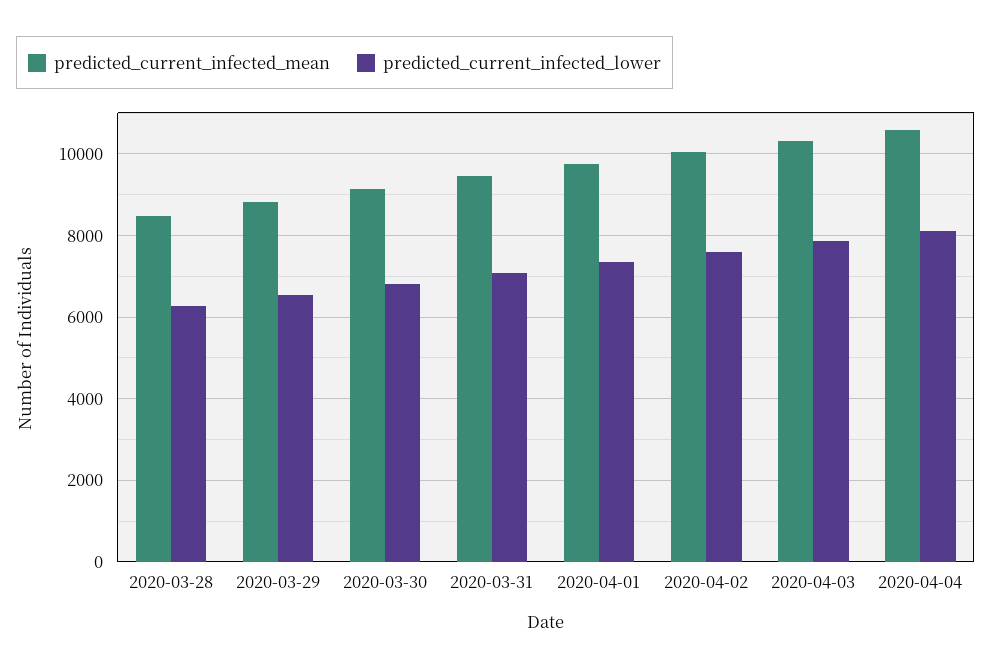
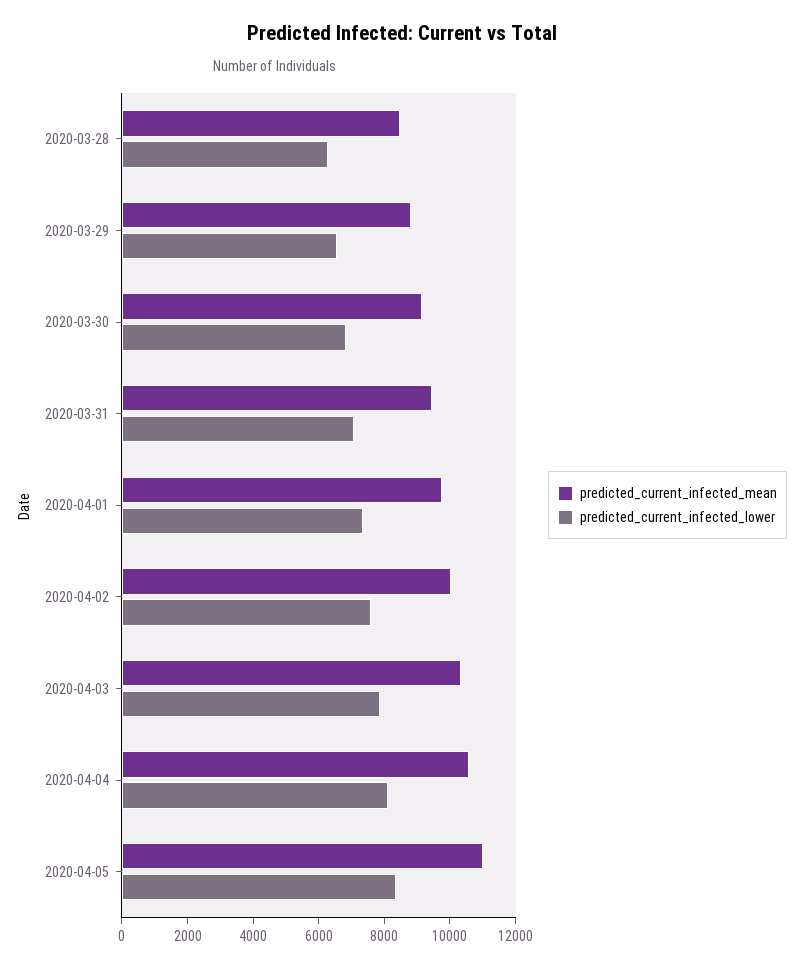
predicted_current_infected_mean, 2020-04-05: none -> 11000
predicted_current_infected_lower, 2020-04-05: none -> 8500

